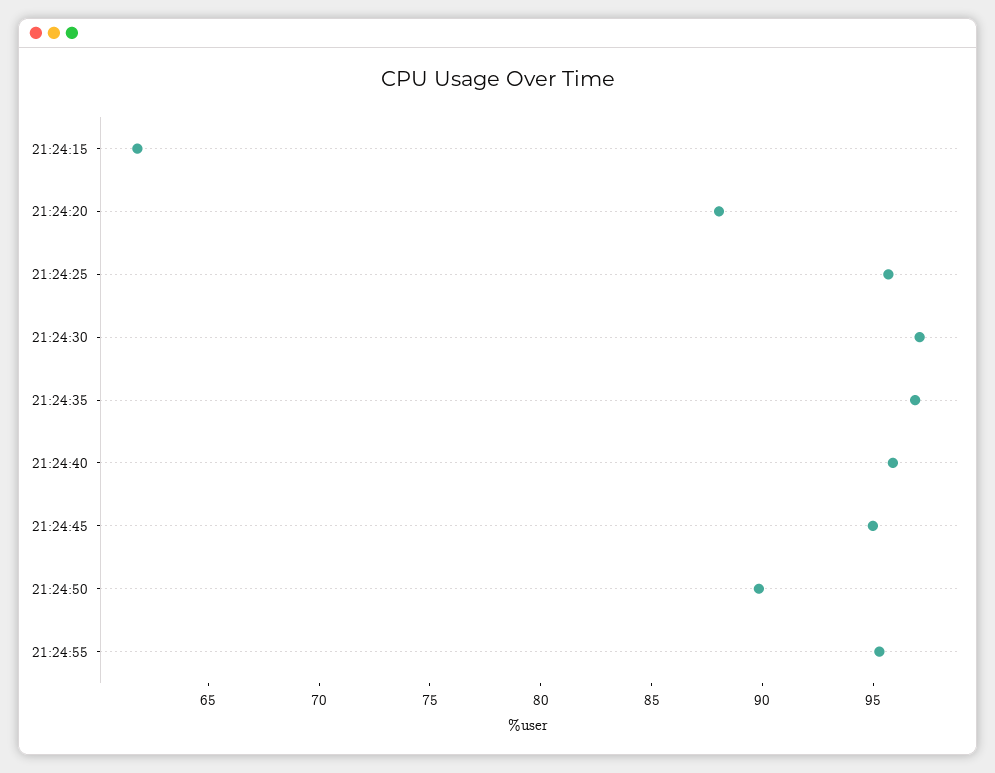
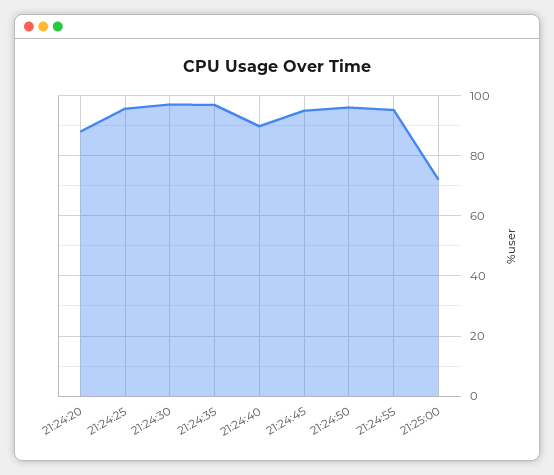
21:24:15: 62 -> none
21:24:40: 96 -> 90
21:24:50: 90 -> 96
21:25:00: none -> 72

